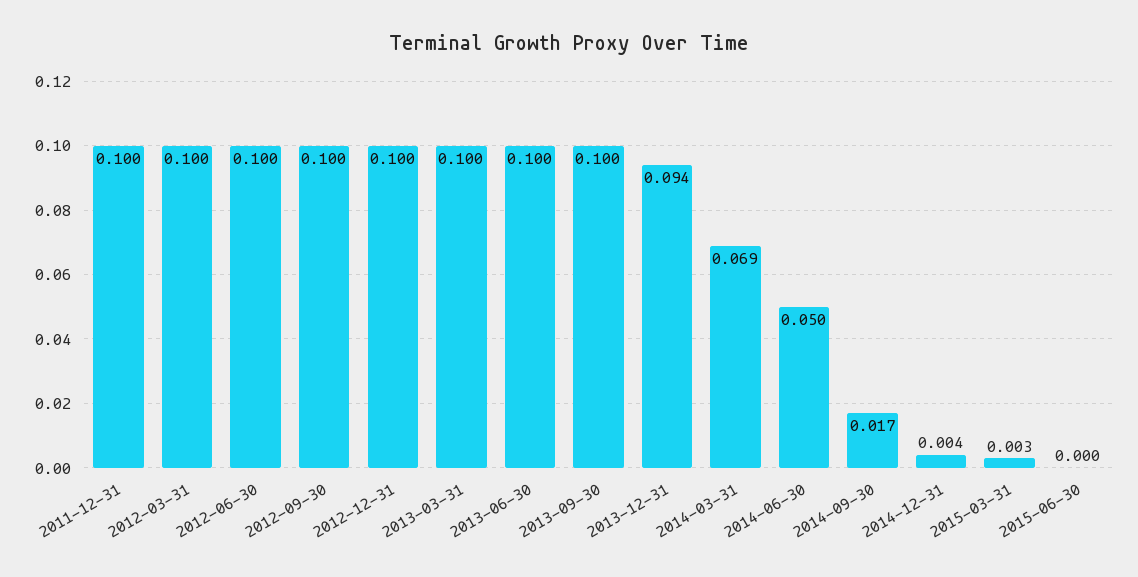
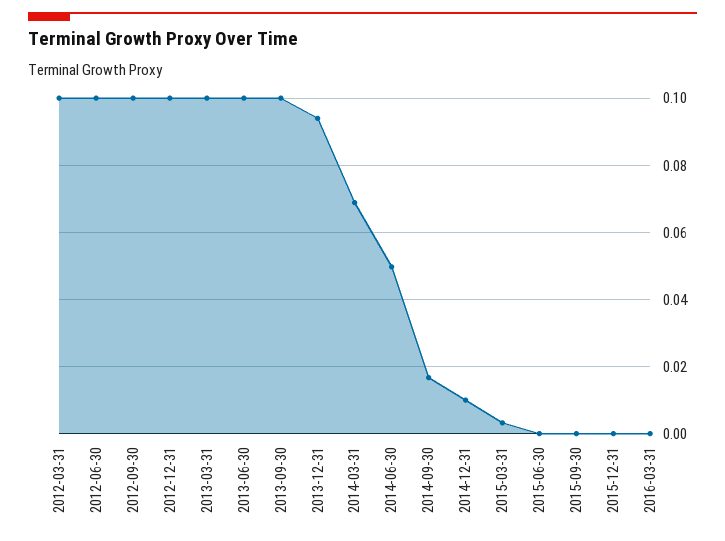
2011-12-31: 0.1 -> none
2014-12-31: 0.004 -> 0.01
2015-09-30: none -> 0
2015-12-31: none -> 0
2016-03-31: none -> 0

